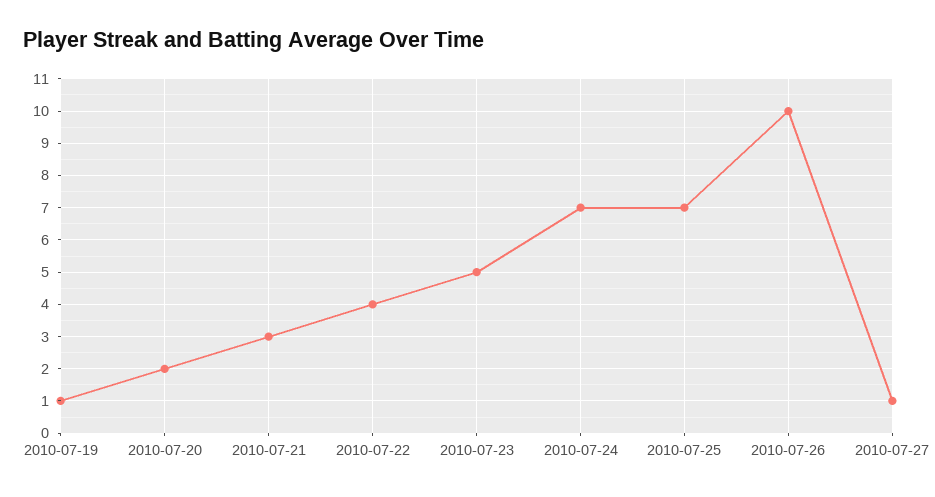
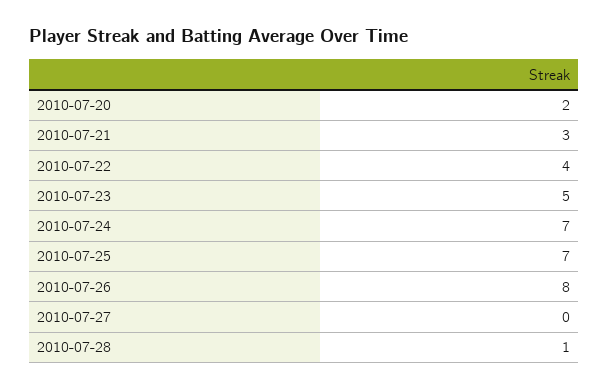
2010-07-19: 1 -> none
2010-07-26: 10 -> 8
2010-07-27: 1 -> 0
2010-07-28: none -> 1

